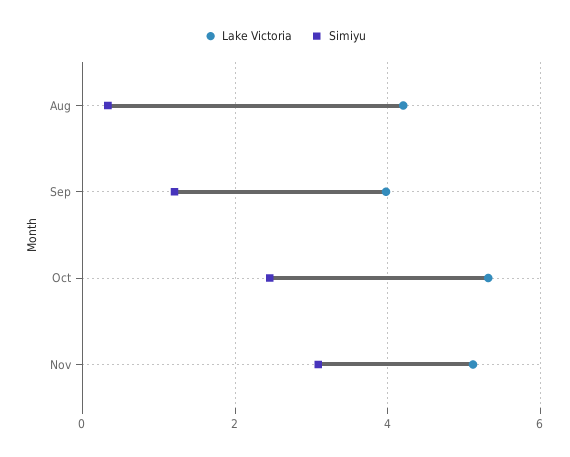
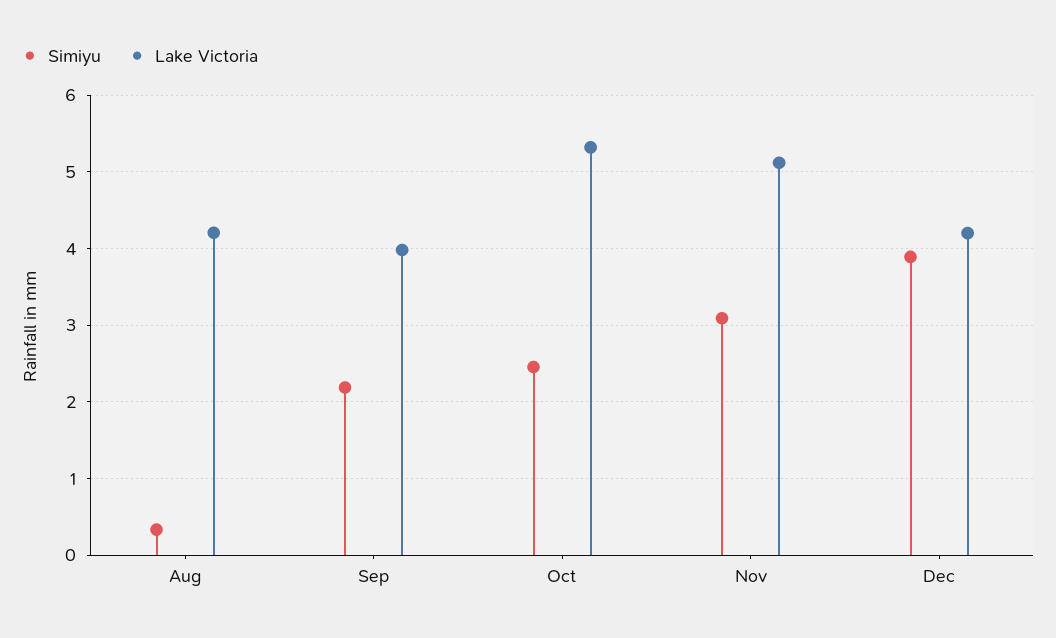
Simiyu, Sep: 1.2 -> 2.2
Simiyu, Dec: none -> 3.9
Lake Victoria, Dec: none -> 4.2

